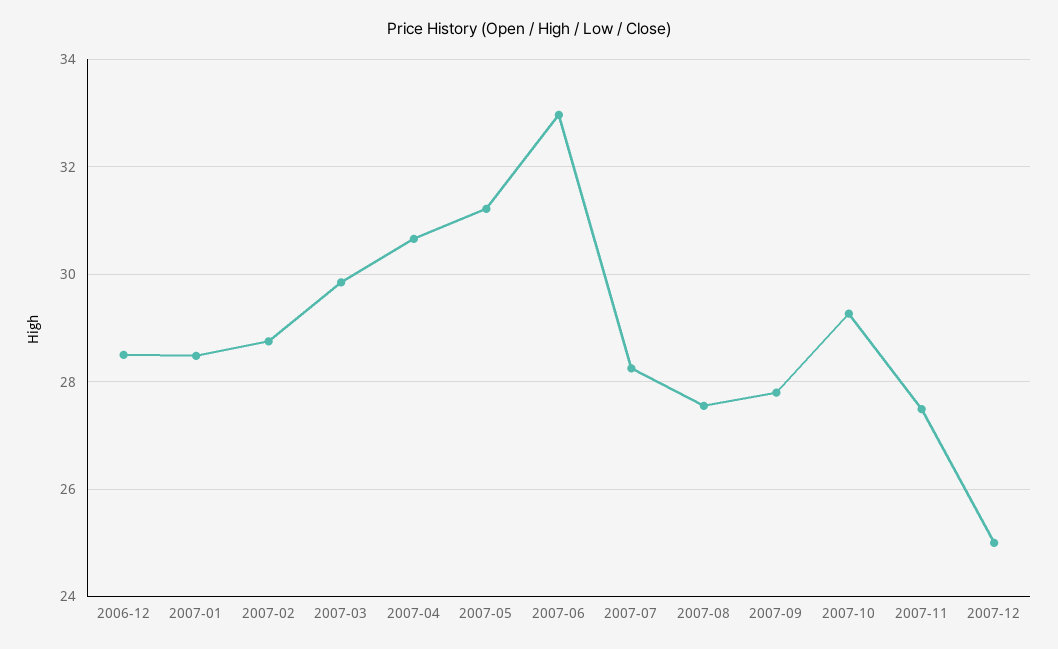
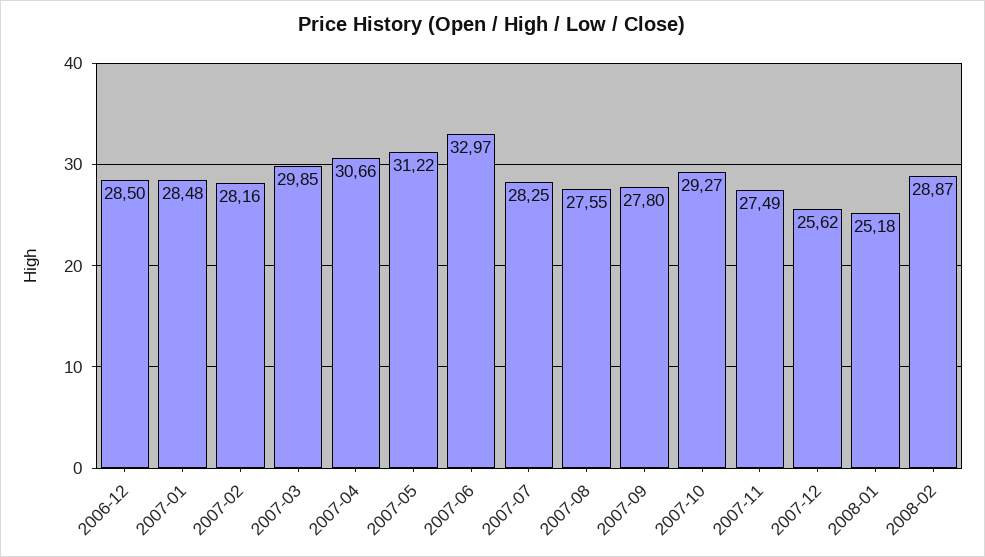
2007-02: 28.8 -> 28.16
2007-12: 25 -> 25.62
2008-01: none -> 25.18
2008-02: none -> 28.87

